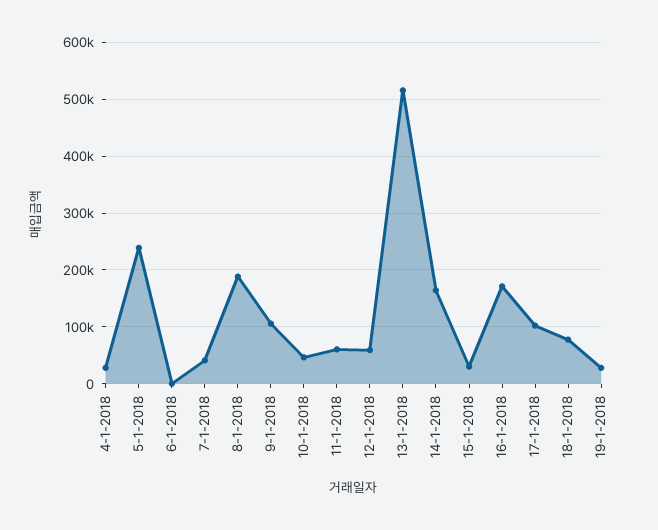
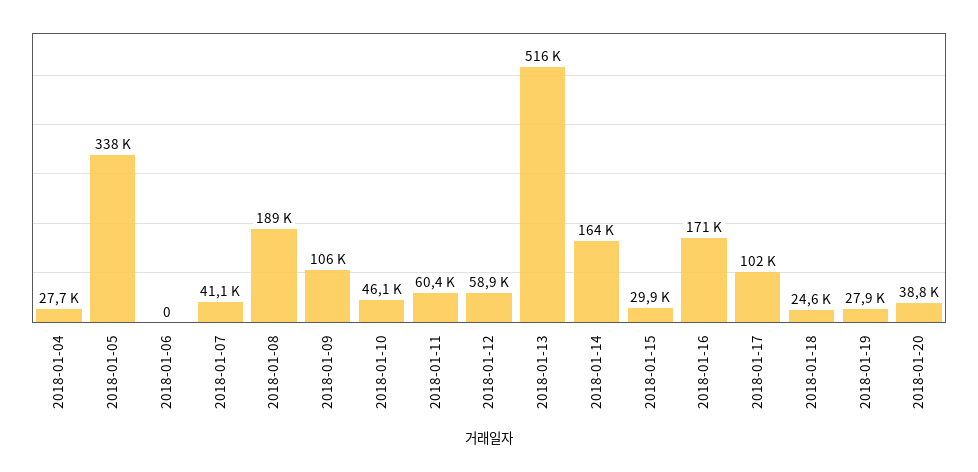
5-1-2018: 240000 -> 338000
18-1-2018: 80000 -> 24600
2018-01-20: none -> 38800

